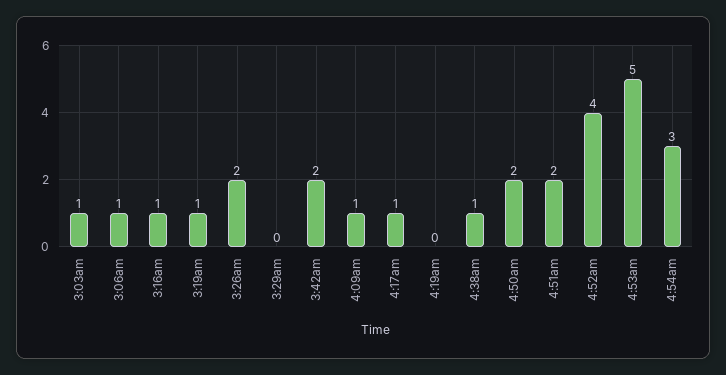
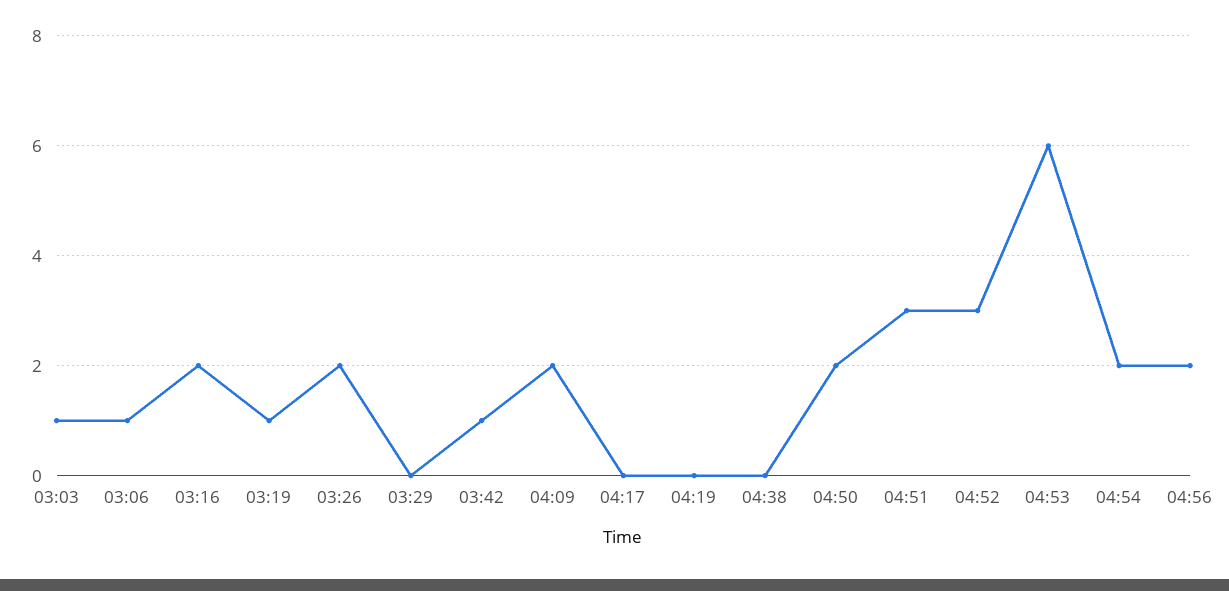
3:16am: 1 -> 2
3:42am: 2 -> 1
4:09am: 1 -> 2
4:17am: 1 -> 0
4:38am: 1 -> 0
4:51am: 2 -> 3
4:52am: 4 -> 3
4:53am: 5 -> 6
4:54am: 3 -> 2
04:56: none -> 2

